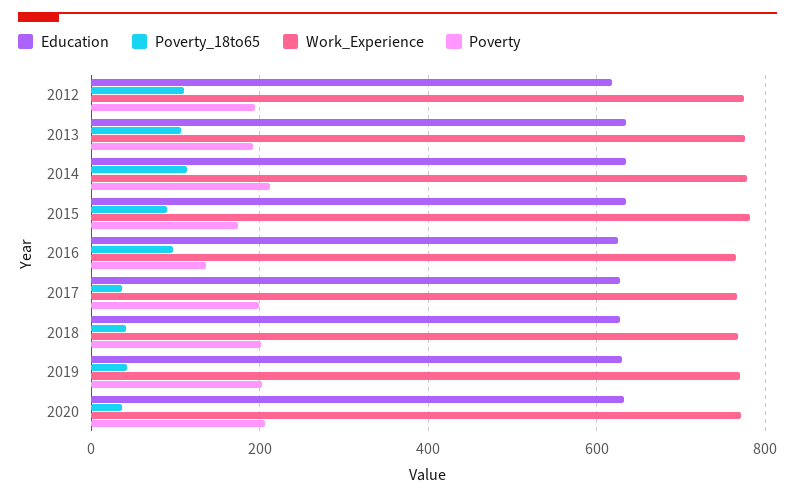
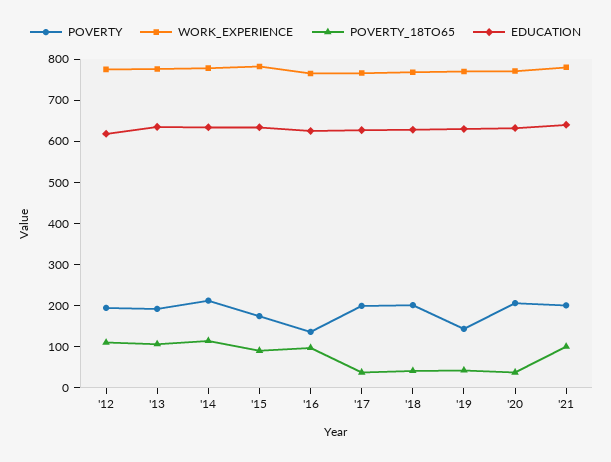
Poverty, 2019: 200 -> 140
Poverty, '21: none -> 200
Work_Experience, '21: none -> 780
Poverty_18to65, '21: none -> 100
Education, '21: none -> 640

